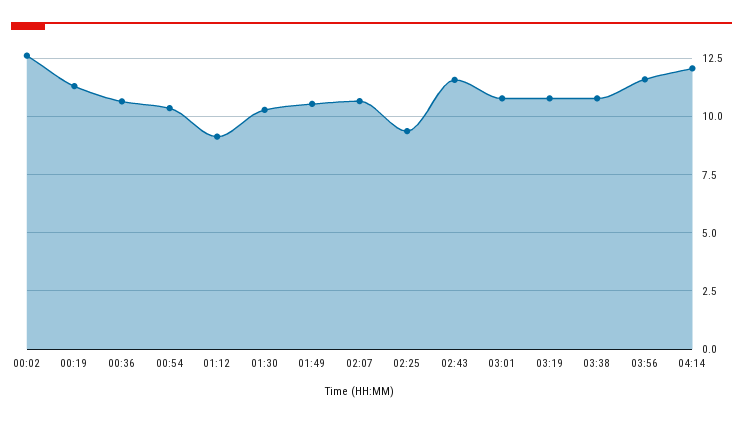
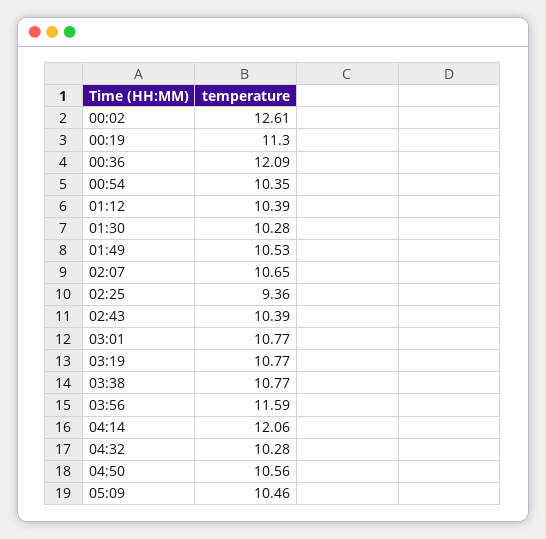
00:36: 10.5 -> 12.09
01:12: 9 -> 10.39
02:43: 11.5 -> 10.39
04:32: none -> 10.28
04:50: none -> 10.56
05:09: none -> 10.46

